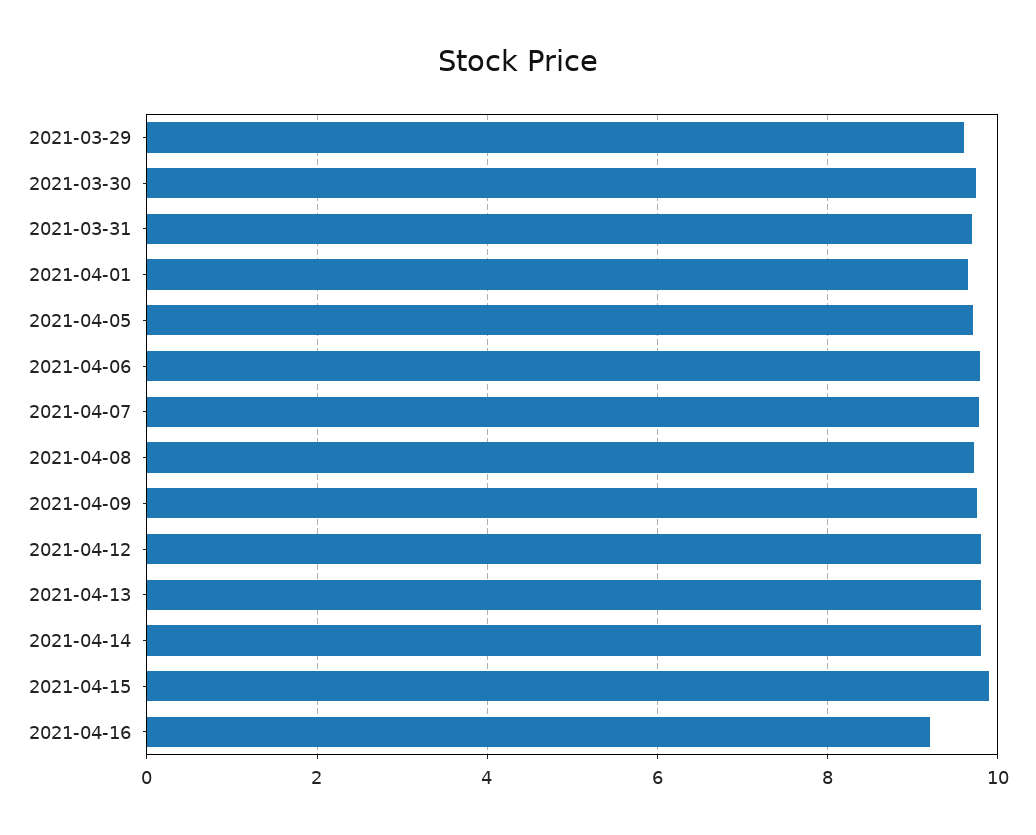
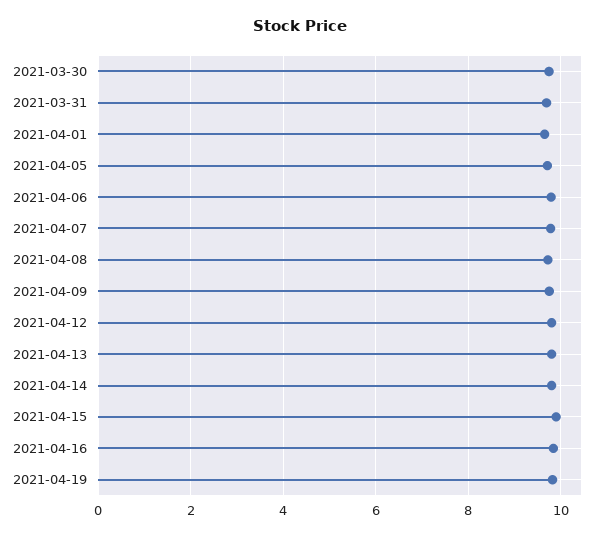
2021-03-29: 9.6 -> none
2021-04-16: 9.2 -> 9.8
2021-04-19: none -> 9.8

